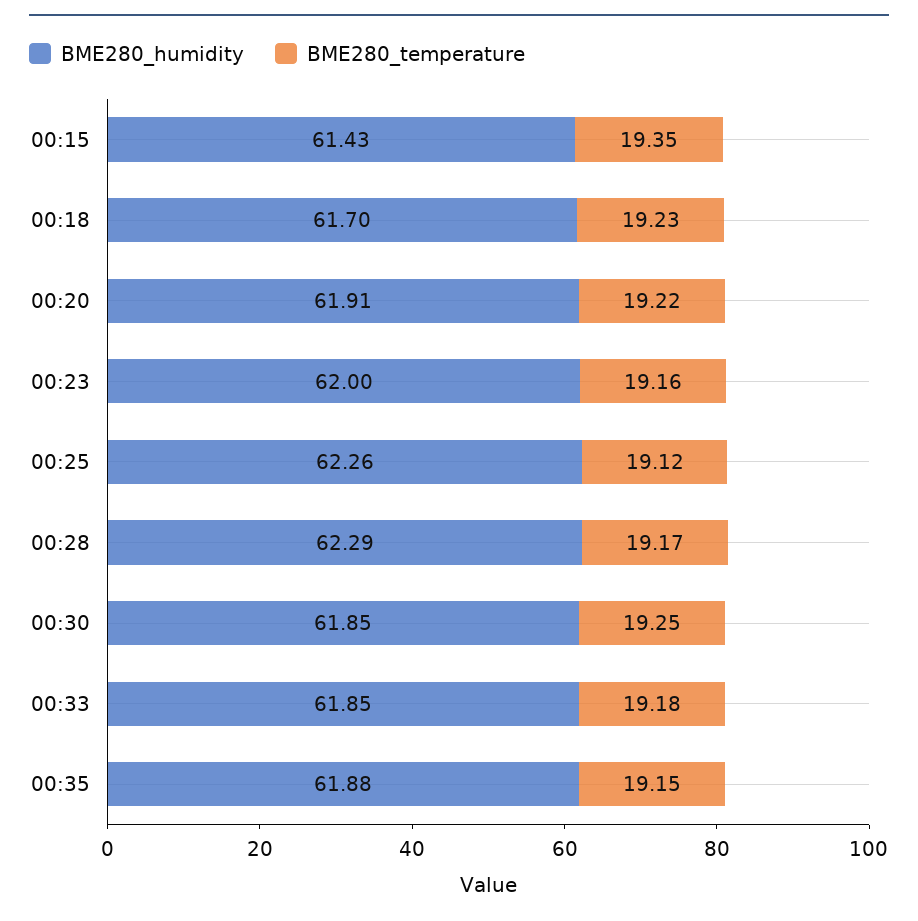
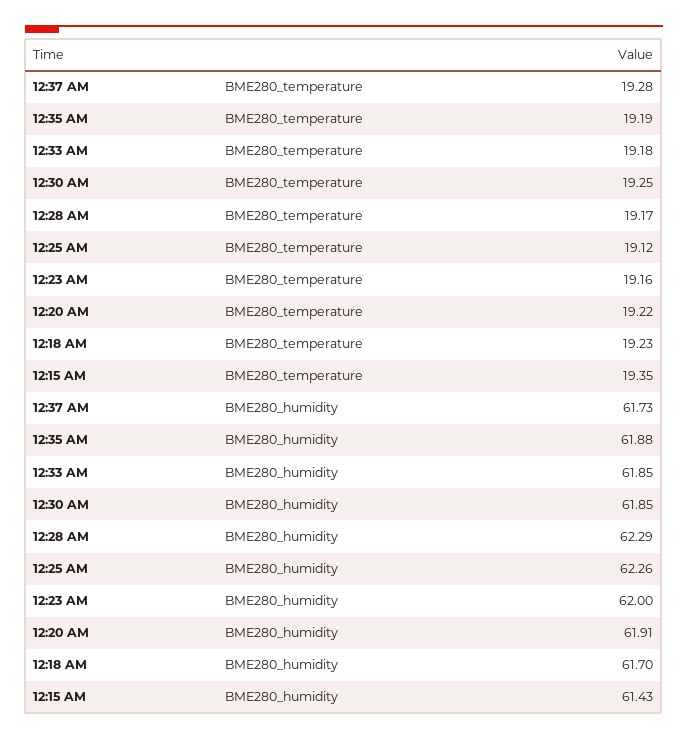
BME280_temperature, 00:35: 19.15 -> 19.19
BME280_temperature, 12:37 AM: none -> 19.28
BME280_humidity, 12:37 AM: none -> 61.73

